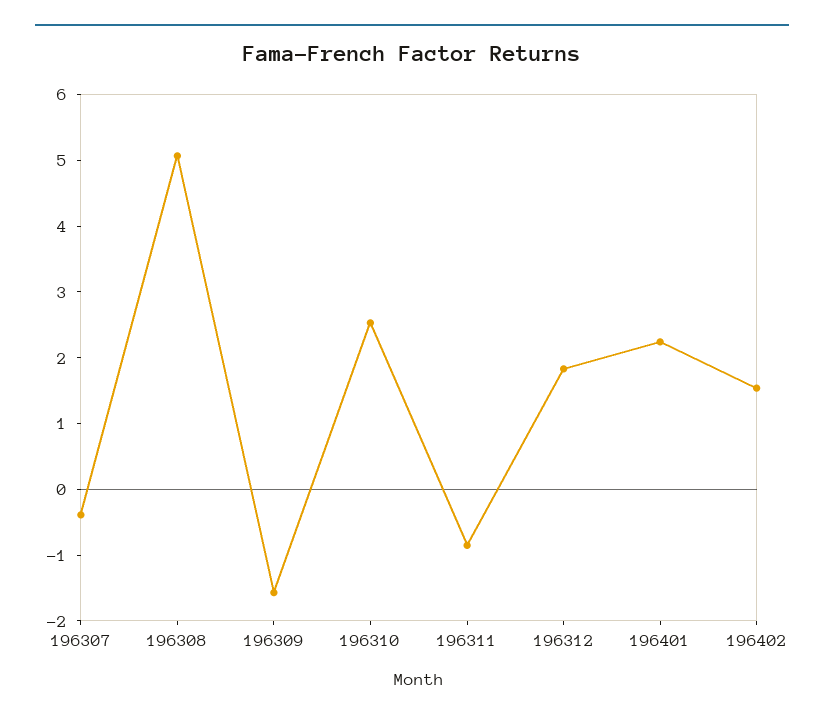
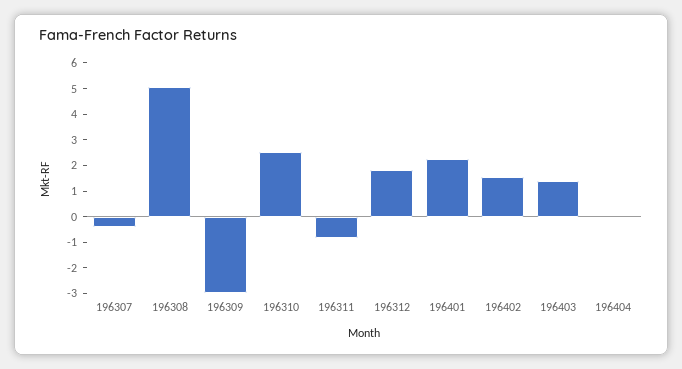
196309: -1.6 -> -3
196403: none -> 1.5
196404: none -> 0

